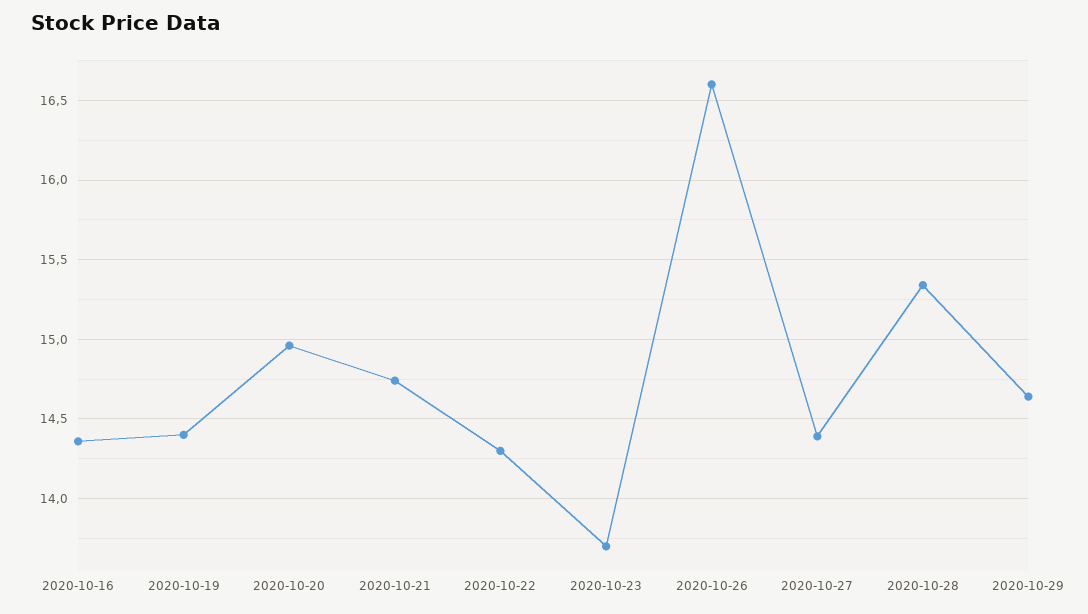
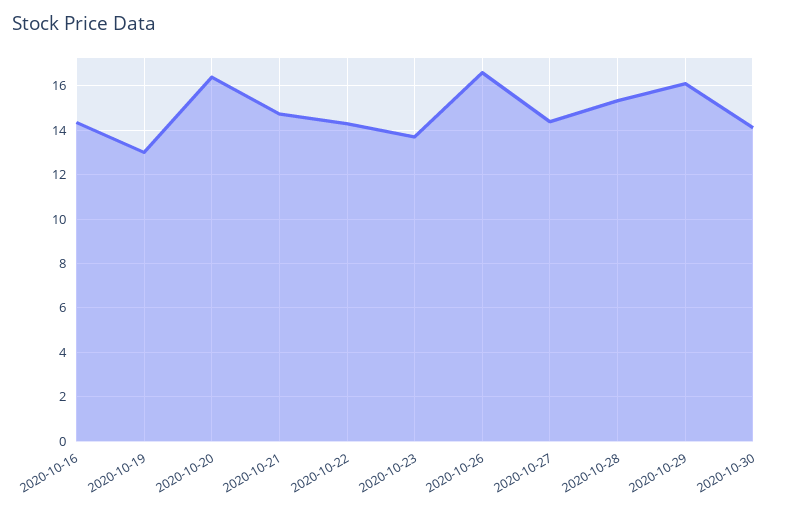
2020-10-19: 14.4 -> 13
2020-10-20: 14.95 -> 16.5
2020-10-29: 14.65 -> 16
2020-10-30: none -> 14

